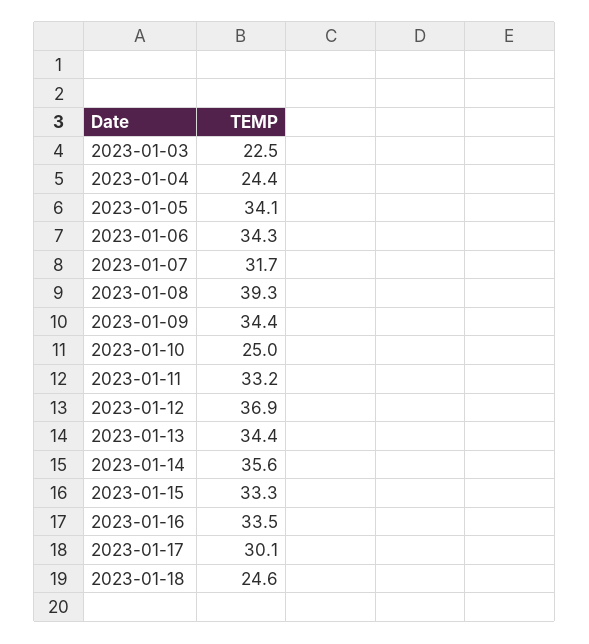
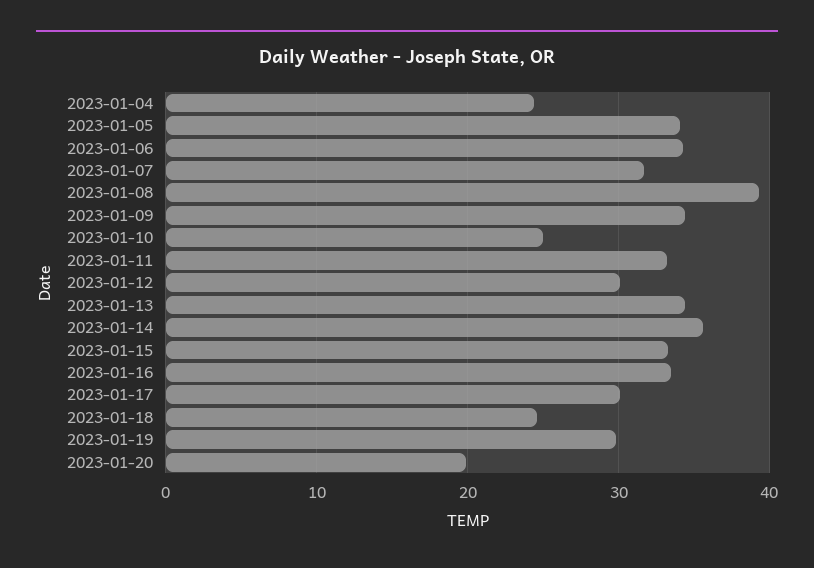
2023-01-03: 22.5 -> none
2023-01-12: 36.9 -> 30
2023-01-19: none -> 30
2023-01-20: none -> 20

